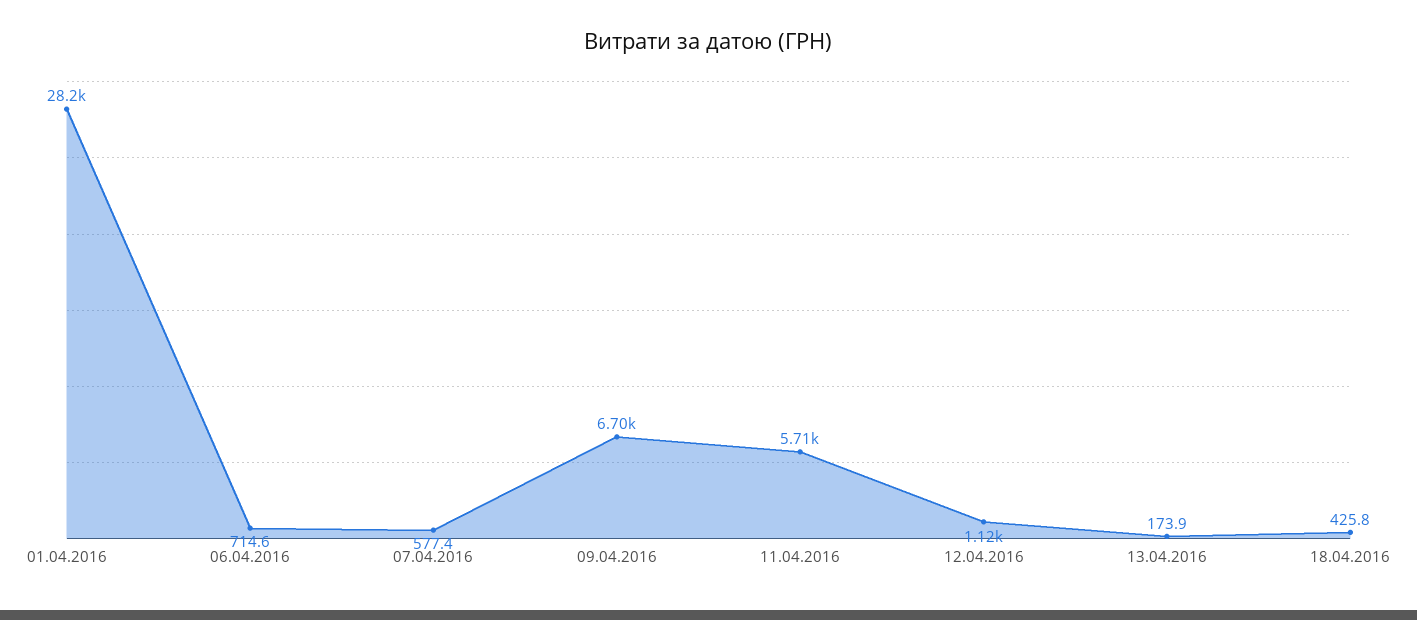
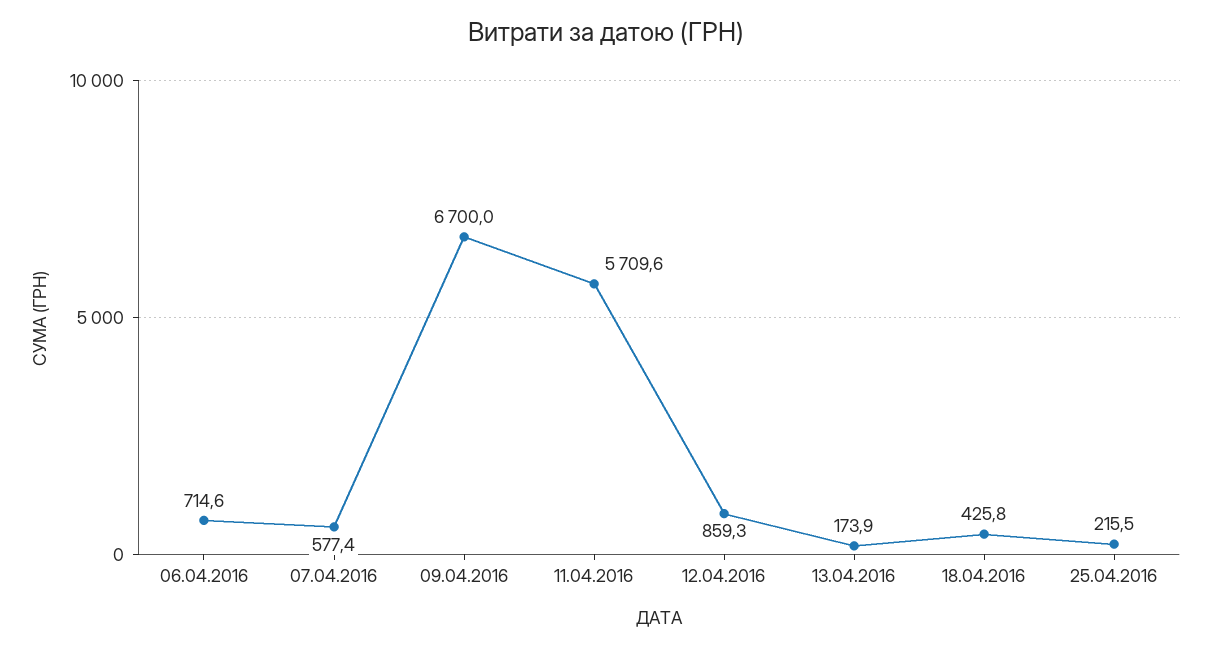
01.04.2016: 28200 -> none
12.04.2016: 1120 -> 859.3
25.04.2016: none -> 215.5

